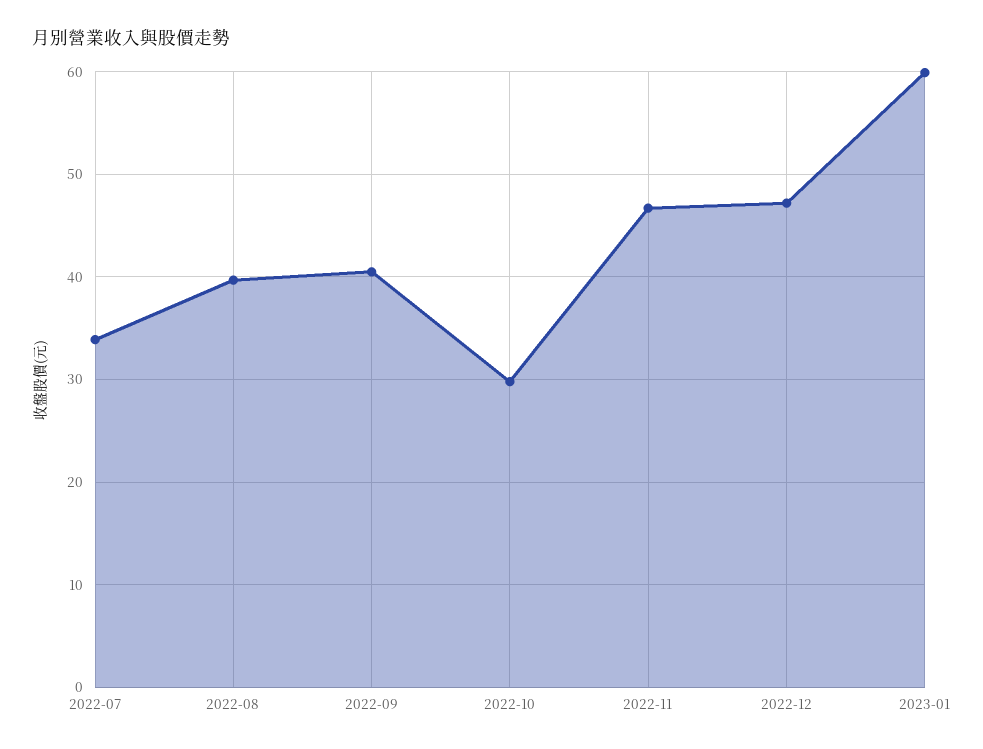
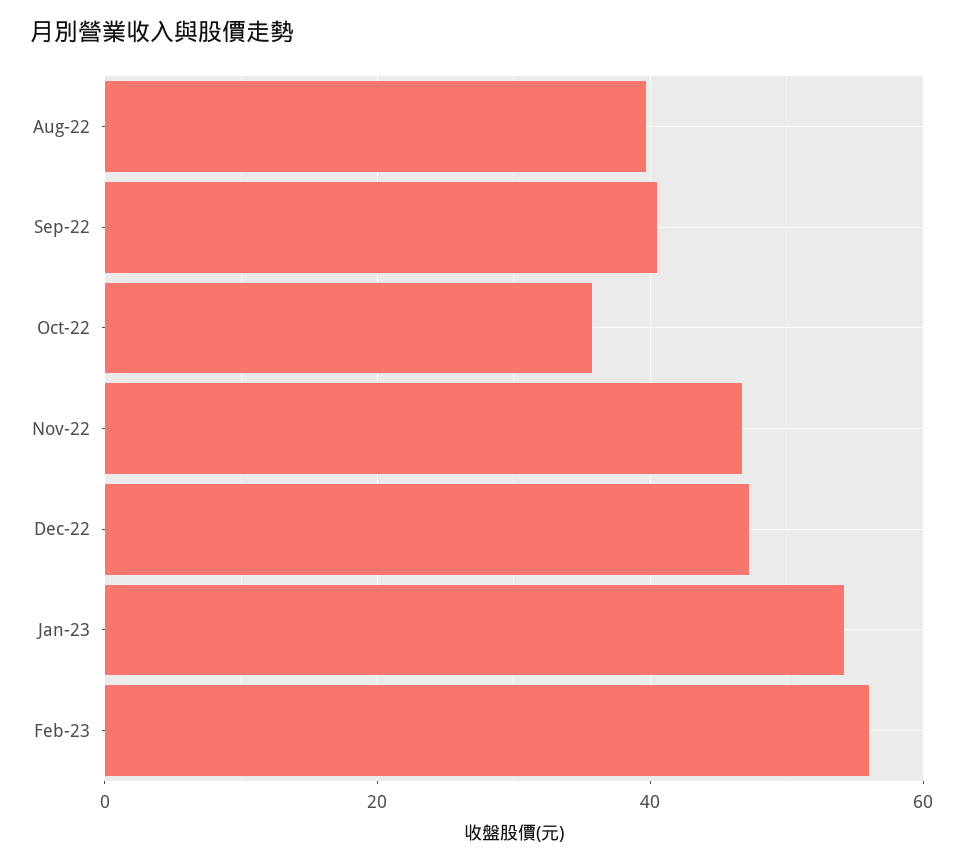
2022-07: 34 -> none
2022-10: 30 -> 36
2023-01: 60 -> 54
Feb-23: none -> 56

